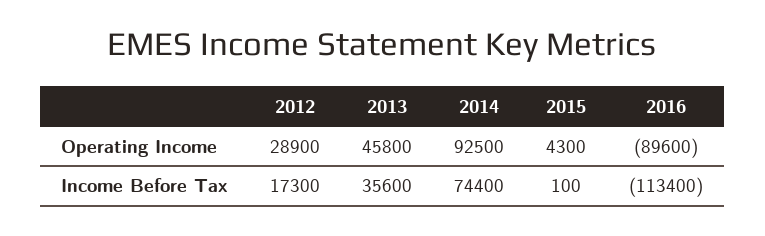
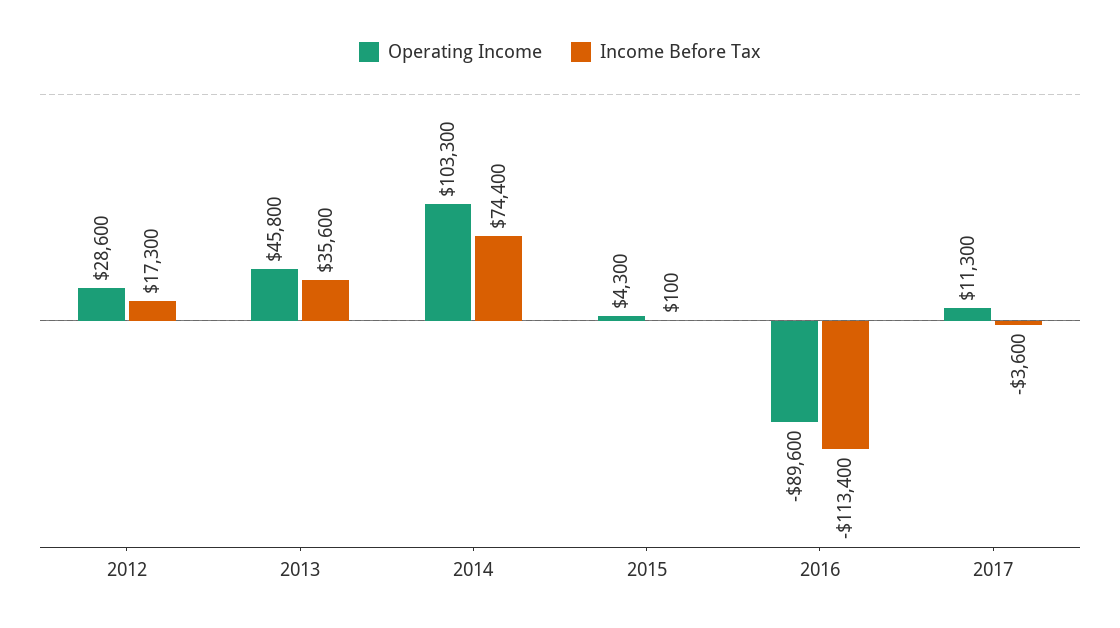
Operating Income, 2012: 28900 -> 28600
Operating Income, 2014: 92500 -> 103300
Operating Income, 2017: none -> 11300
Income Before Tax, 2017: none -> -3600

